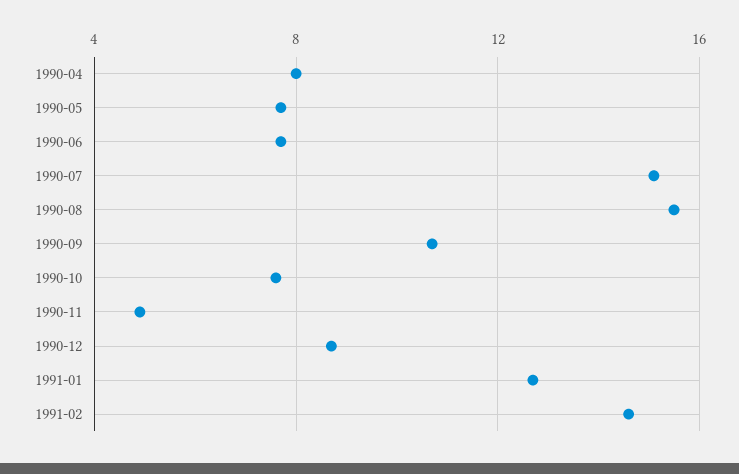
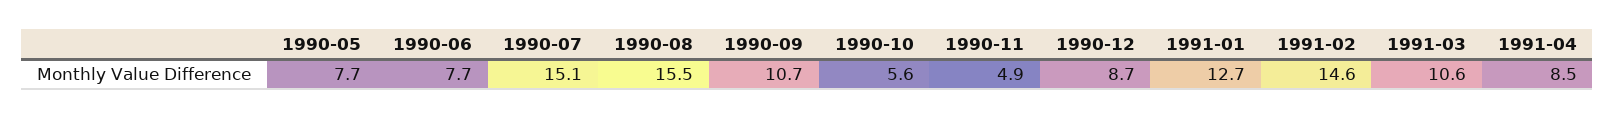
1990-04: 8 -> none
1990-10: 7.5 -> 5.6
1991-03: none -> 10.6
1991-04: none -> 8.5

